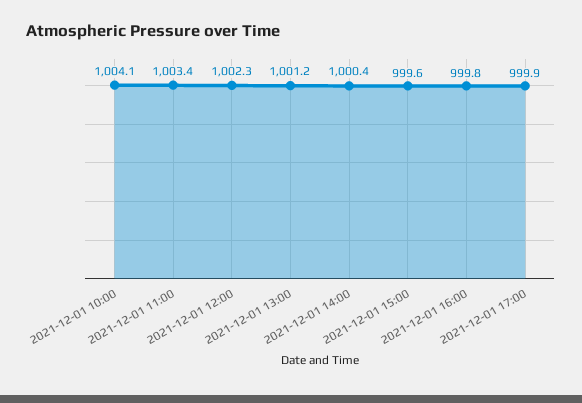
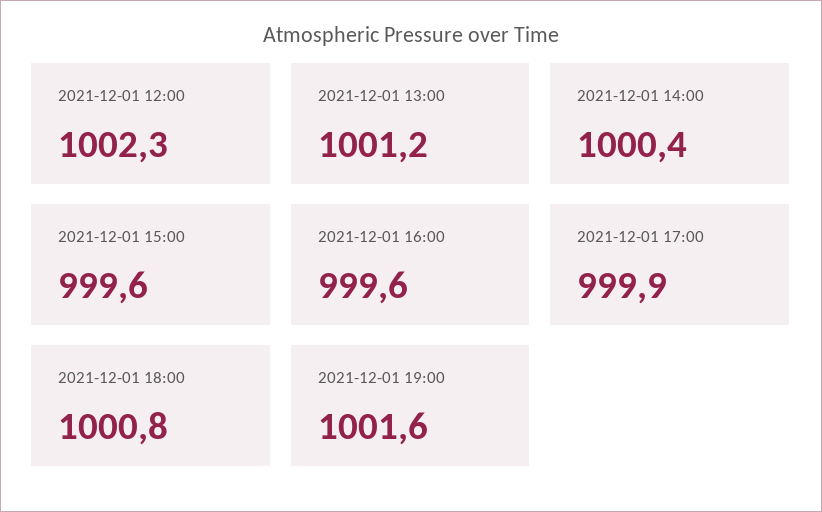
2021-12-01 10:00: 1004.1 -> none
2021-12-01 11:00: 1003.4 -> none
2021-12-01 16:00: 999.8 -> 999.6
2021-12-01 18:00: none -> 1000.8
2021-12-01 19:00: none -> 1001.6

